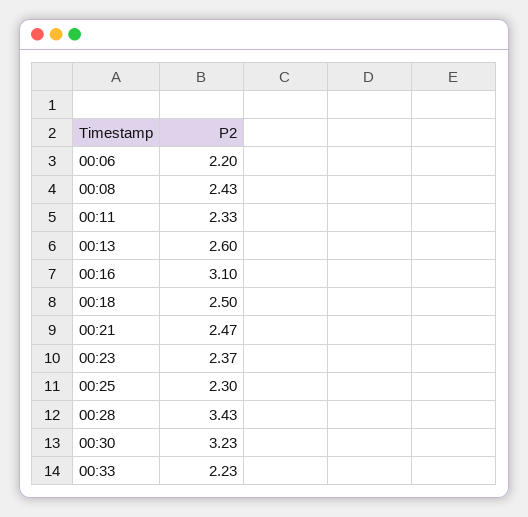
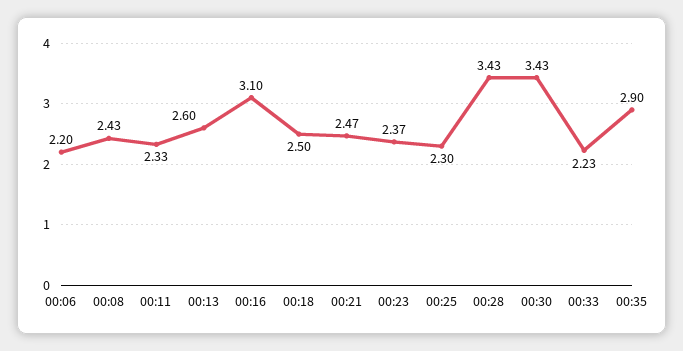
00:30: 3.23 -> 3.43
00:35: none -> 2.9

